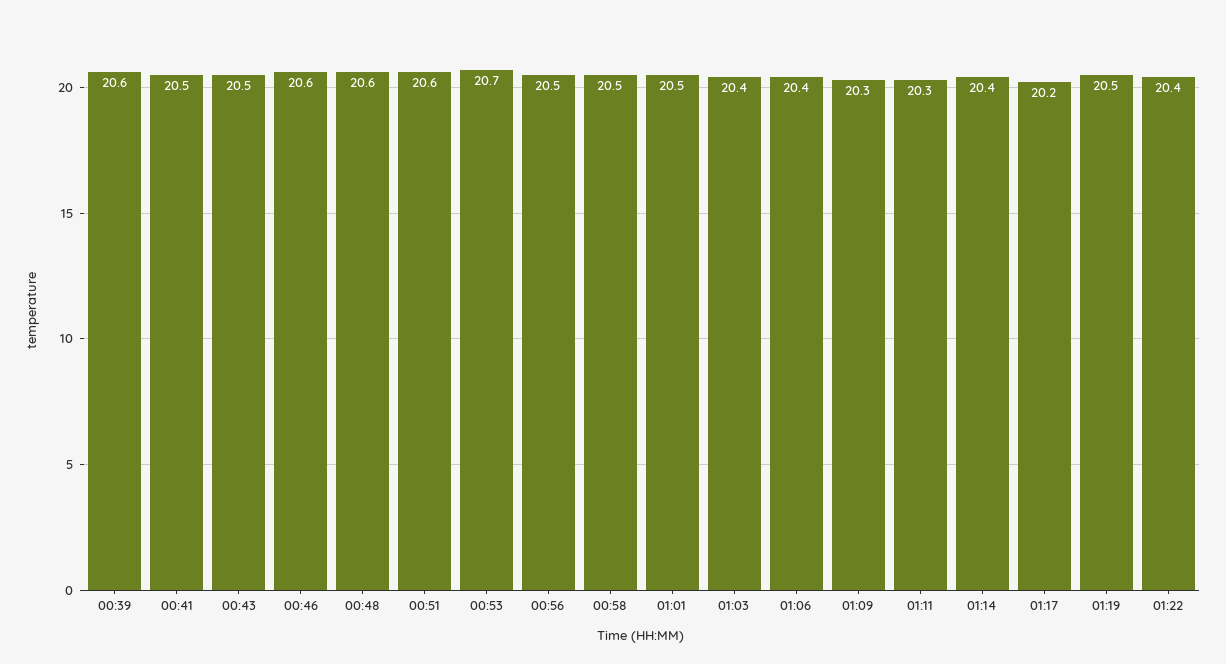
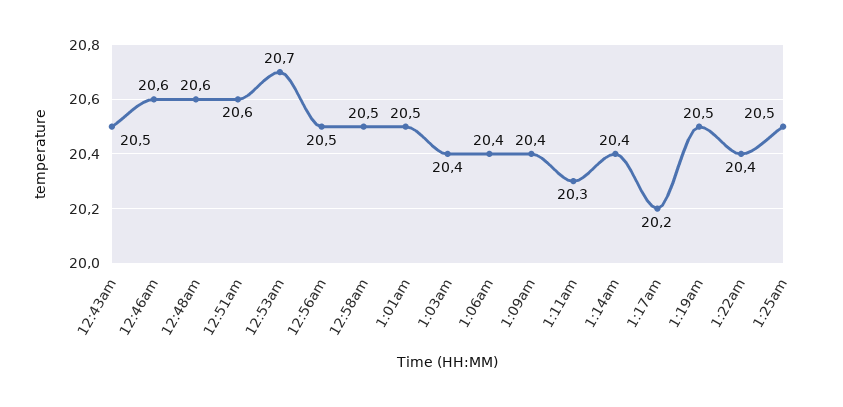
00:39: 20.6 -> none
00:41: 20.5 -> none
01:09: 20.3 -> 20.4
1:25am: none -> 20.5

